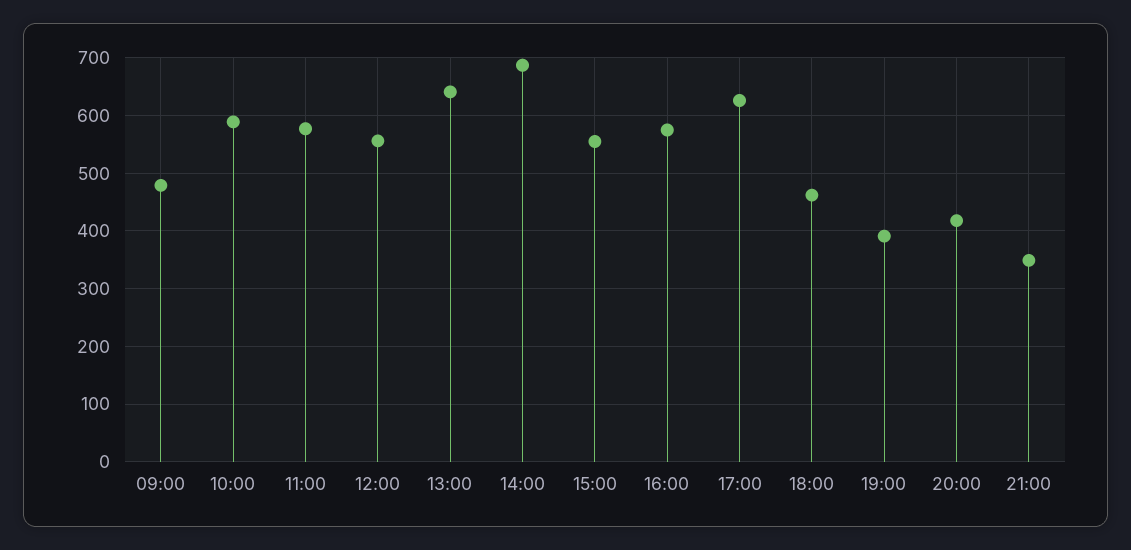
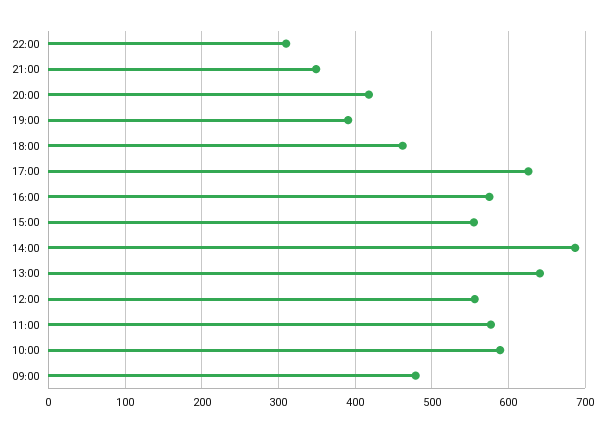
22:00: none -> 310

